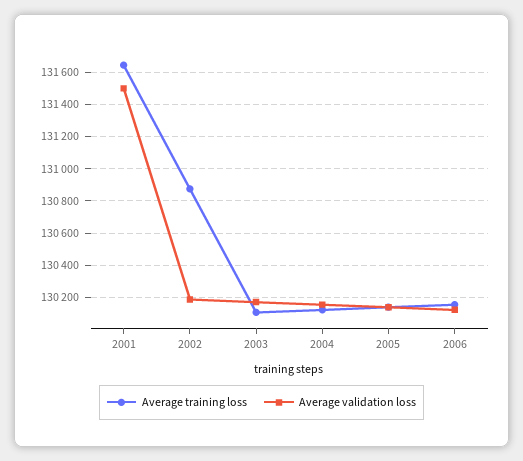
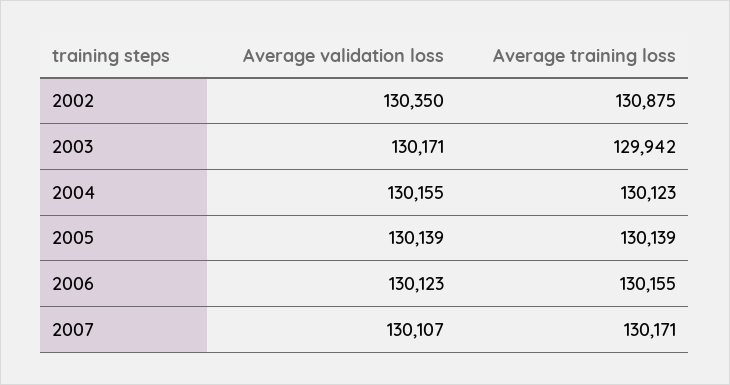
Average training loss, 2001: 131650 -> none
Average validation loss, 2001: 131500 -> none
Average validation loss, 2002: 130200 -> 130350
Average training loss, 2003: 130100 -> 129942
Average validation loss, 2007: none -> 130107
Average training loss, 2007: none -> 130171

